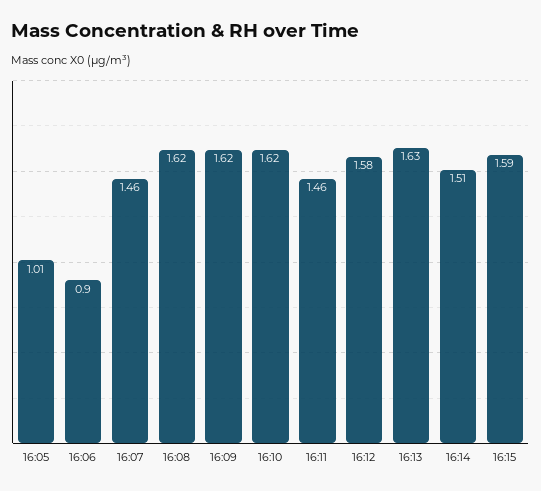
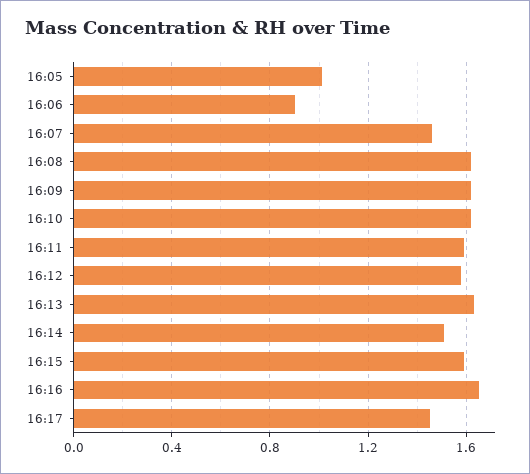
16:11: 1.46 -> 1.6
16:16: none -> 1.65
16:17: none -> 1.45

